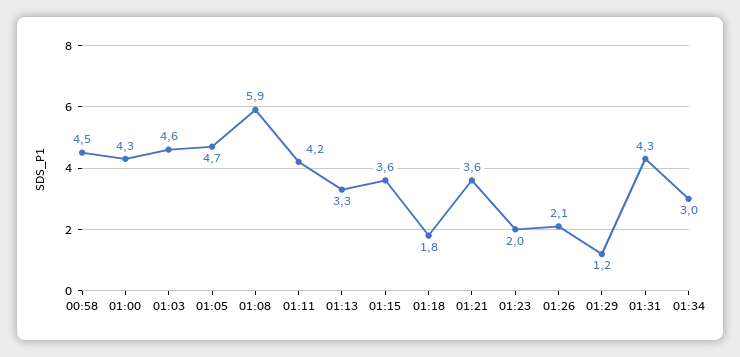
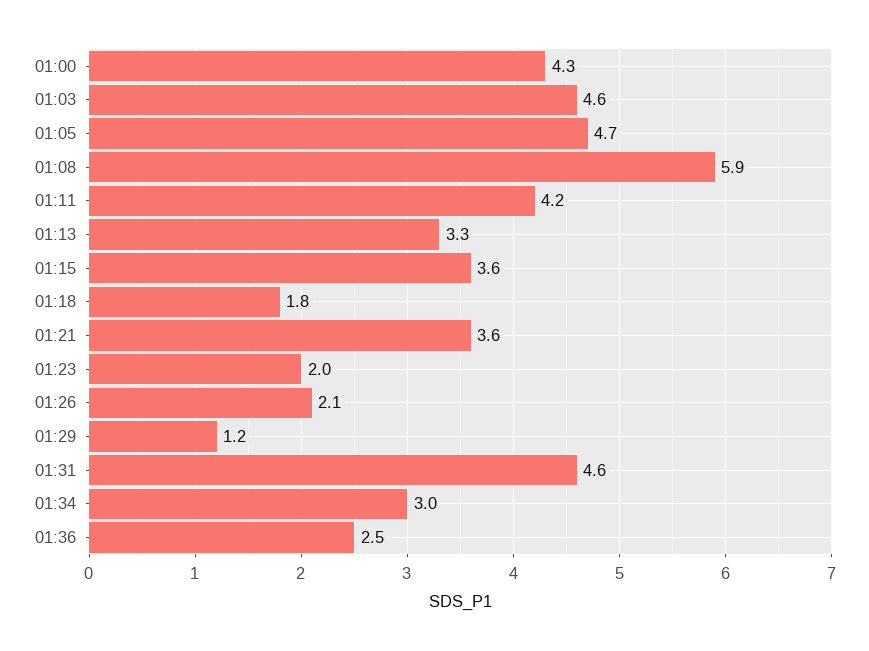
00:58: 4.5 -> none
01:31: 4.3 -> 4.6
01:36: none -> 2.5

